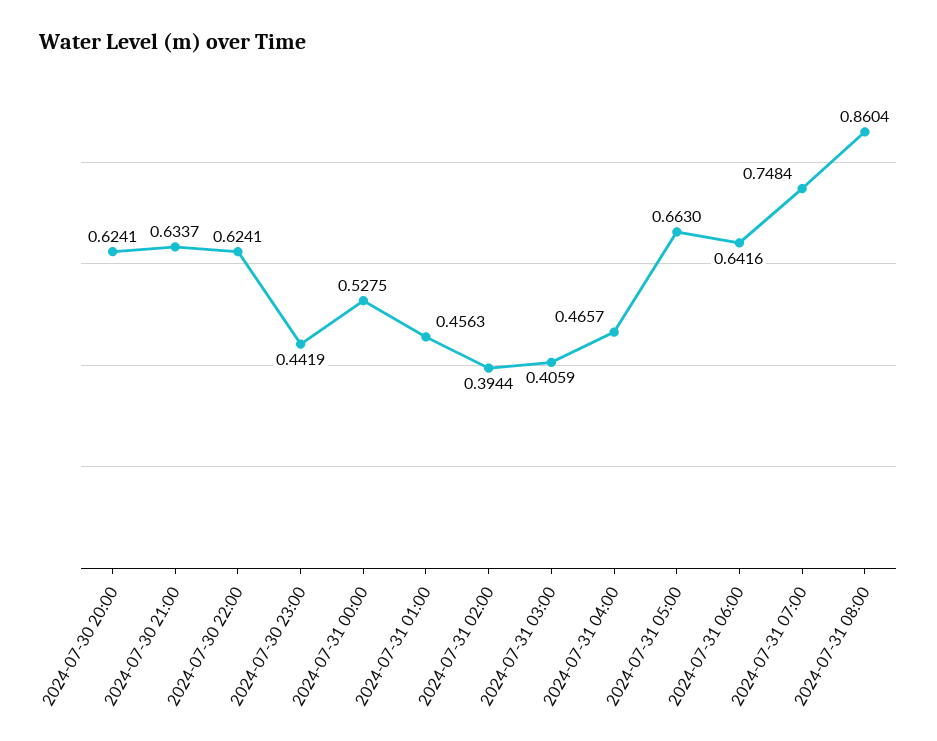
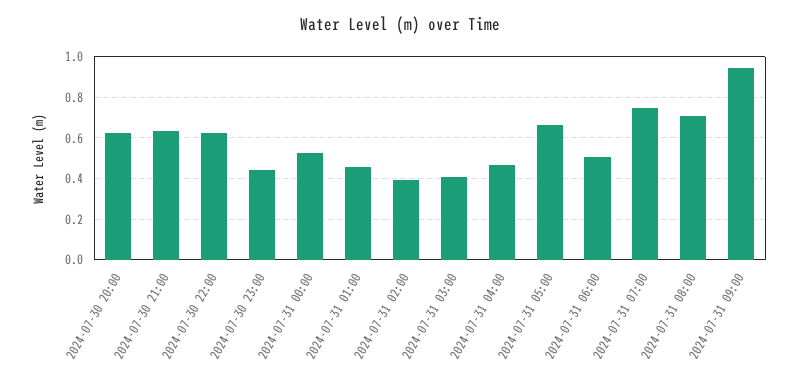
2024-07-31 06:00: 0.6416 -> 0.5
2024-07-31 08:00: 0.8604 -> 0.7
2024-07-31 09:00: none -> 0.95

